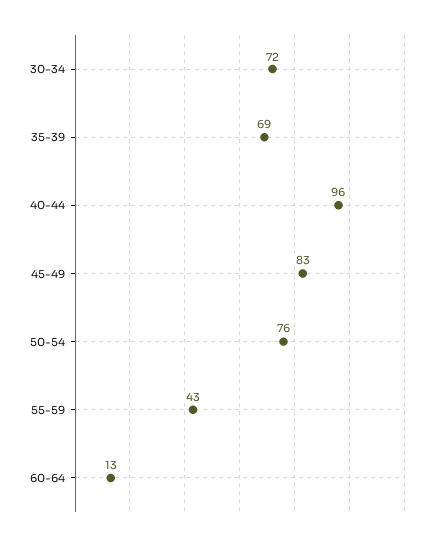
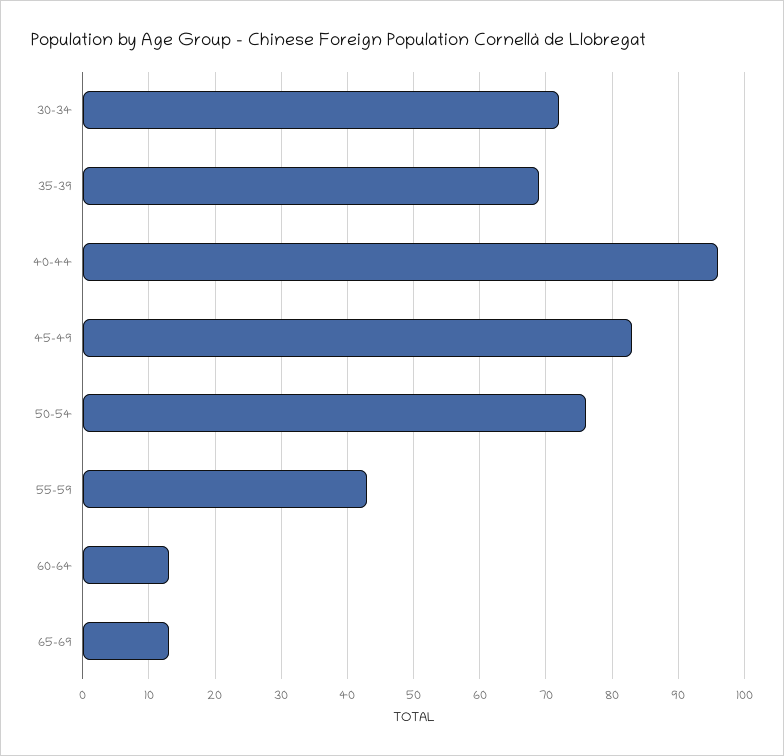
65-69: none -> 13

